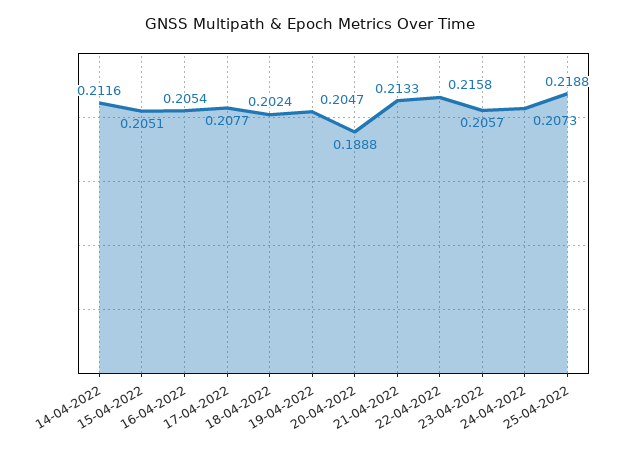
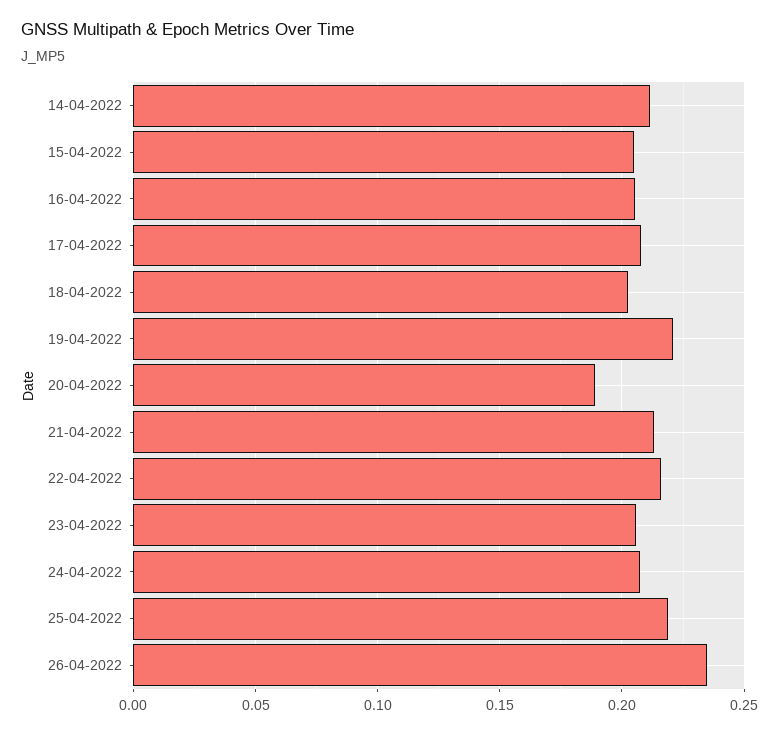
19-04-2022: 0.2047 -> 0.22
26-04-2022: none -> 0.235

